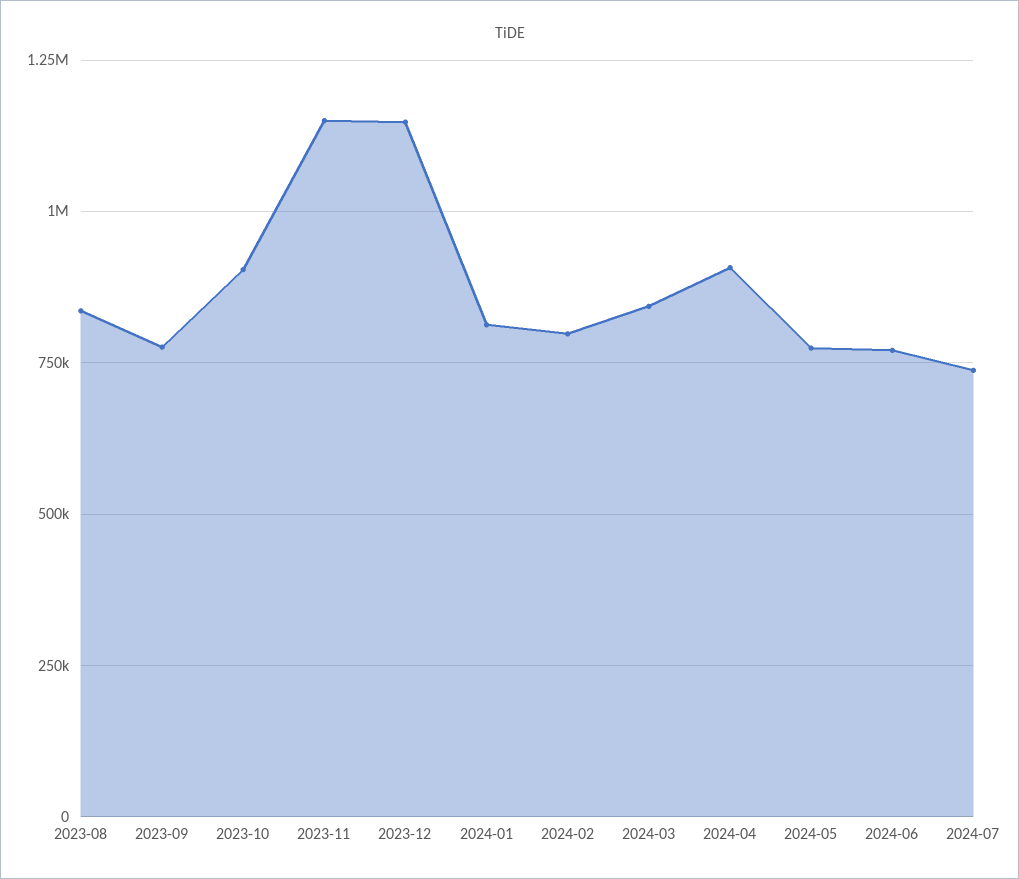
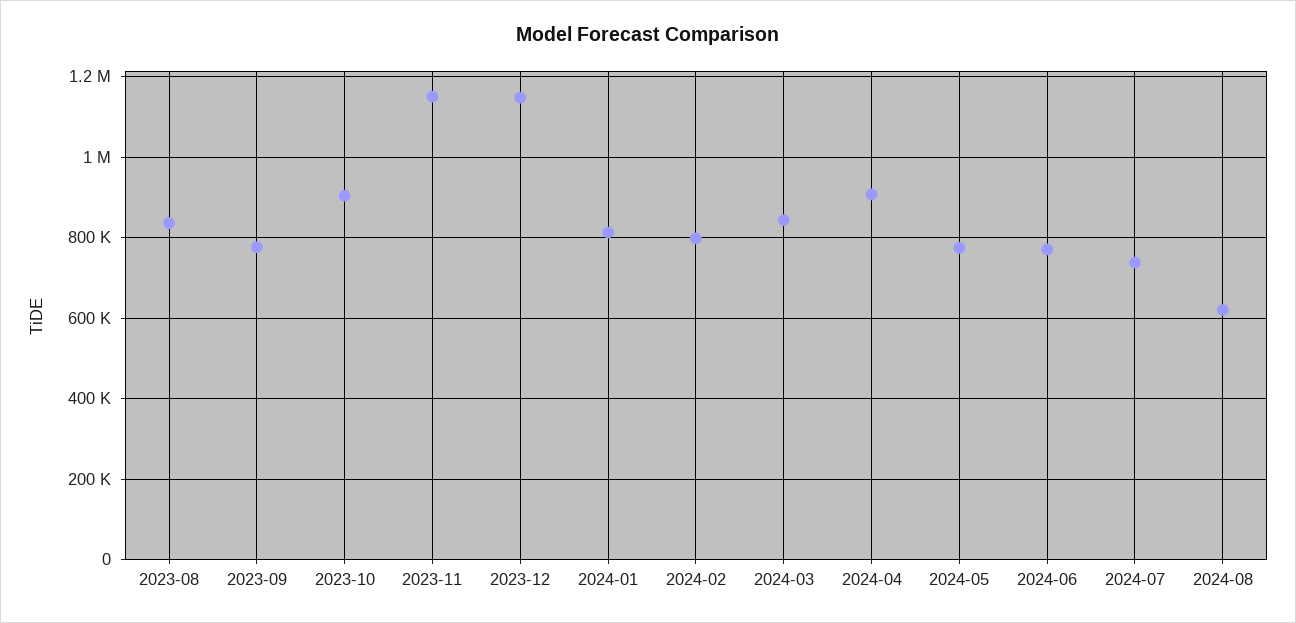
2024-08: none -> 620000

